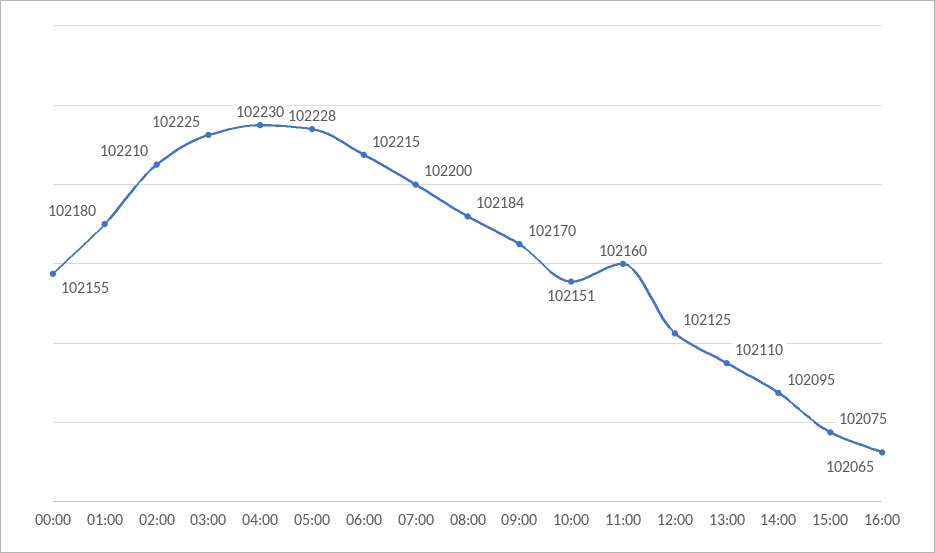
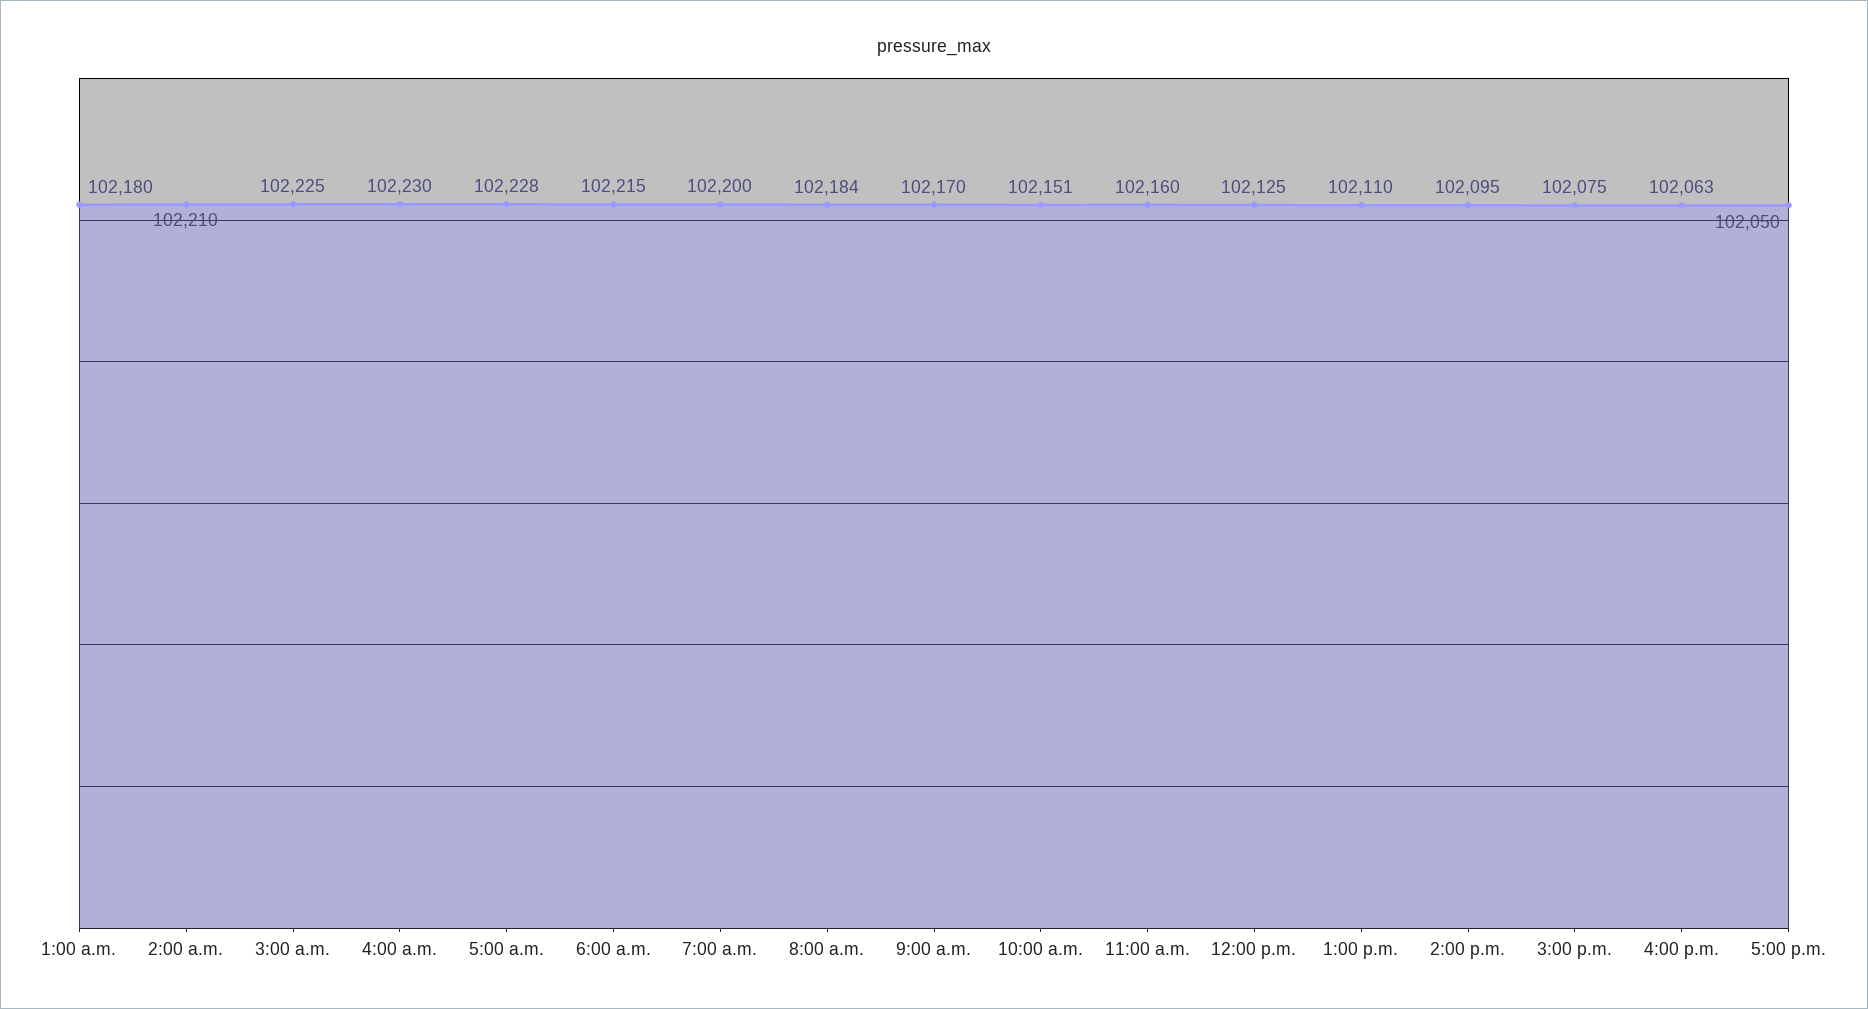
00:00: 102155 -> none
16:00: 102065 -> 102063
5:00 p.m.: none -> 102050

